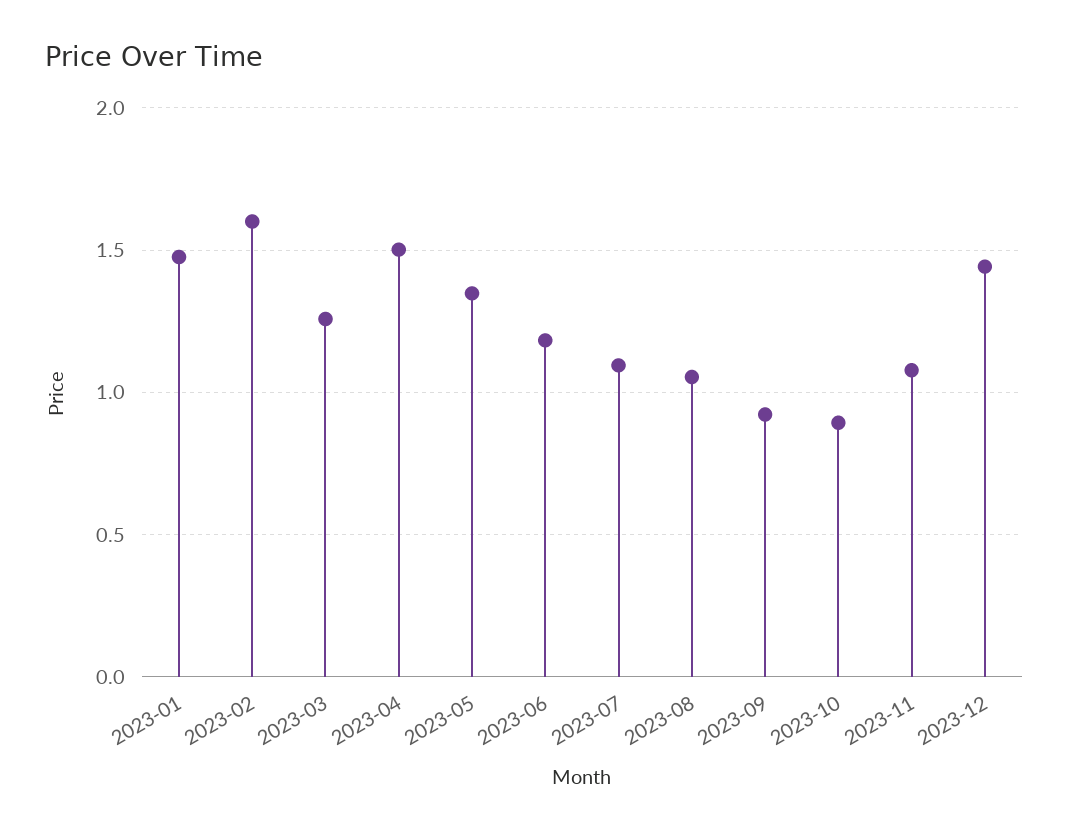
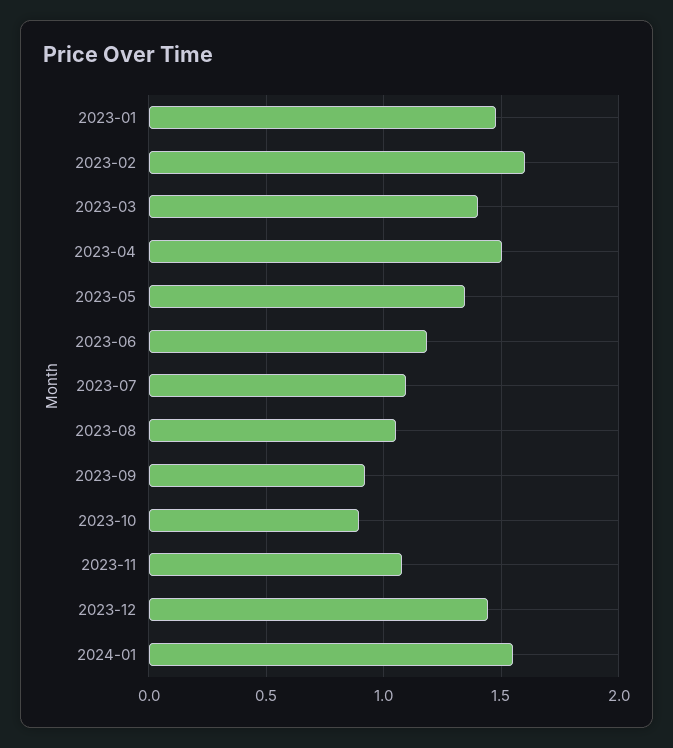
2023-03: 1.25 -> 1.4
2024-01: none -> 1.55

